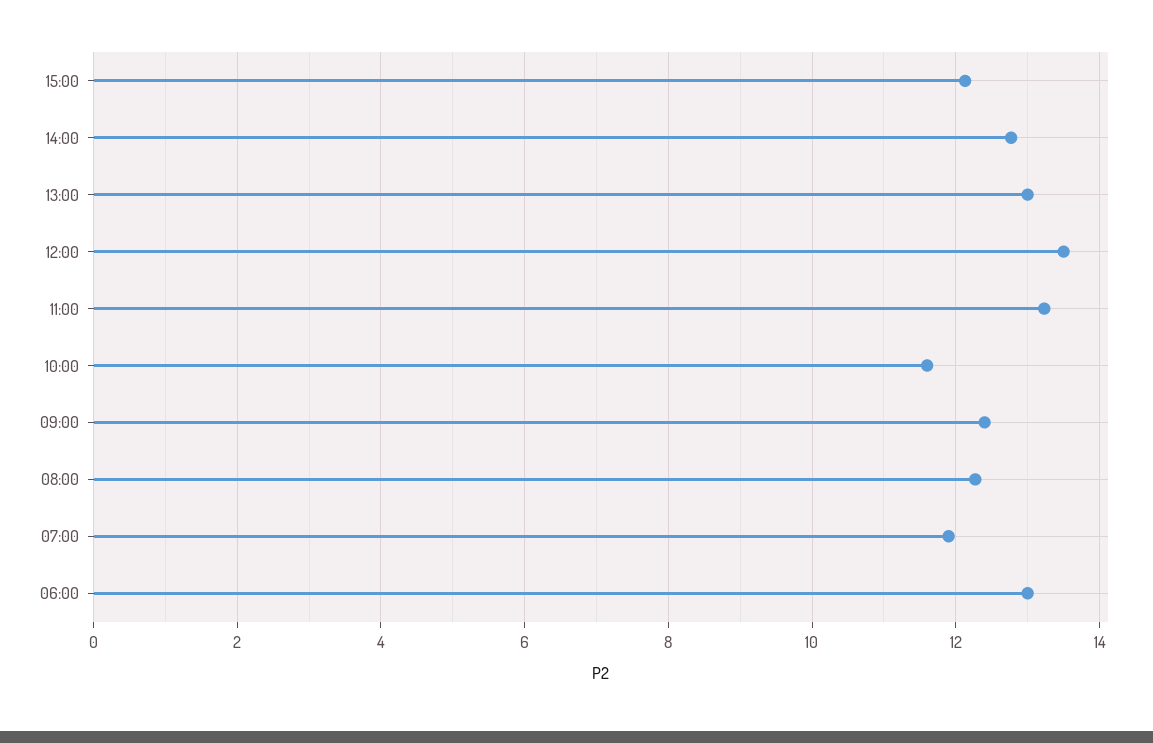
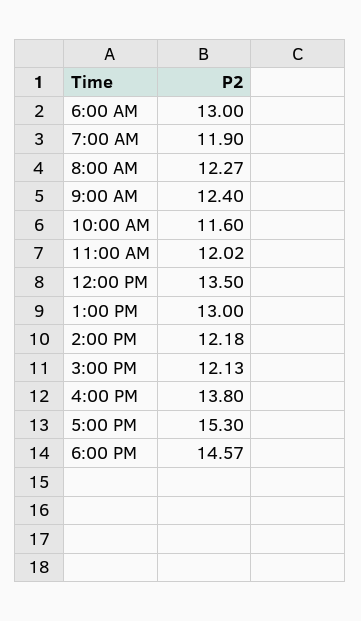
14:00: 12.8 -> 12.18
11:00: 13.2 -> 12.02
4:00 PM: none -> 13.8
5:00 PM: none -> 15.3
6:00 PM: none -> 14.57

